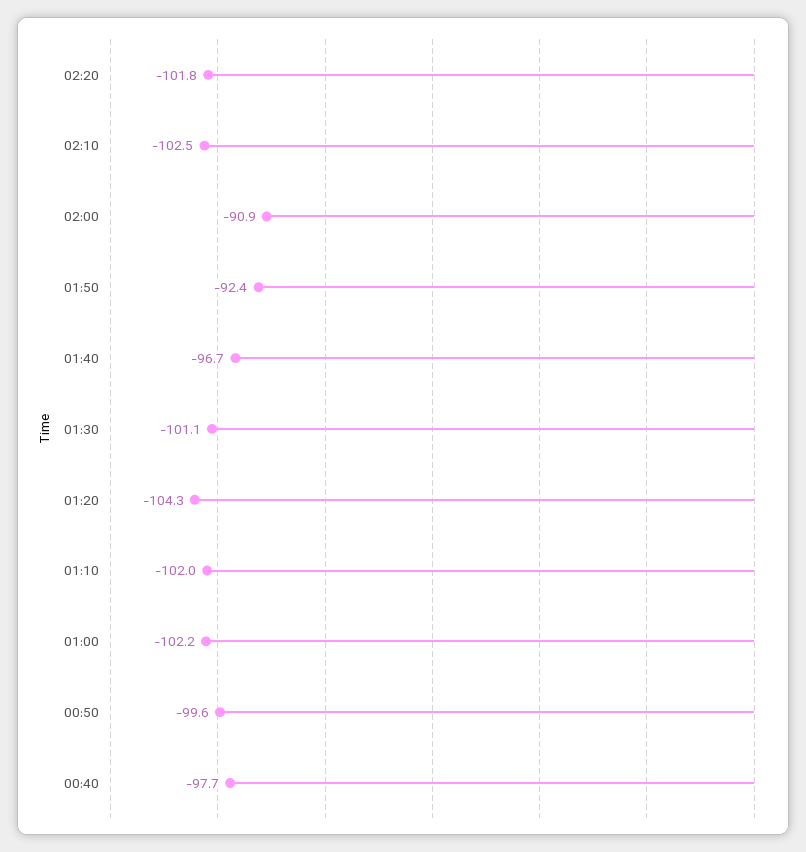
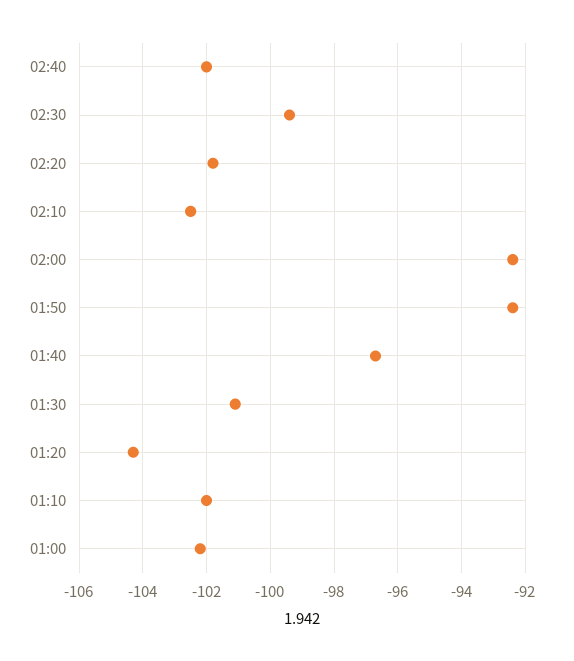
02:00: -90.9 -> -92.5
00:50: -99.6 -> none
00:40: -97.7 -> none
02:40: none -> -102
02:30: none -> -99.5

